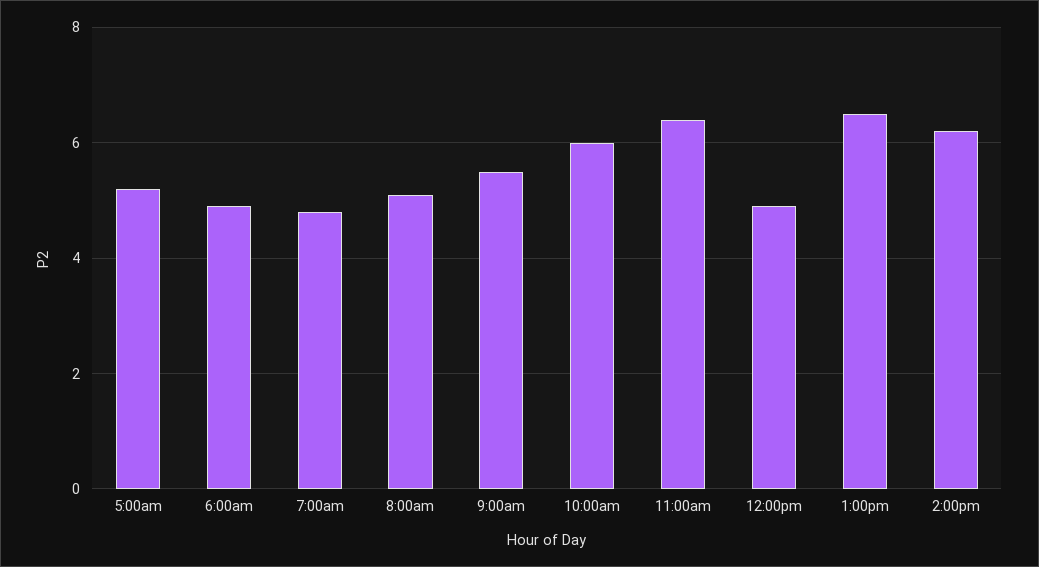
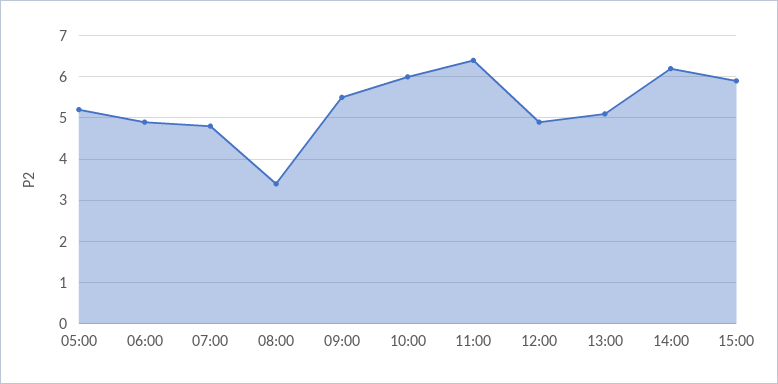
8:00am: 5 -> 3.5
1:00pm: 6.5 -> 5
15:00: none -> 6

